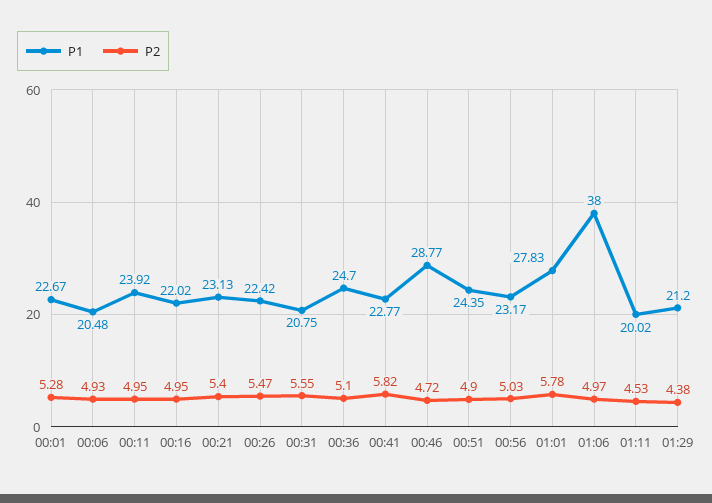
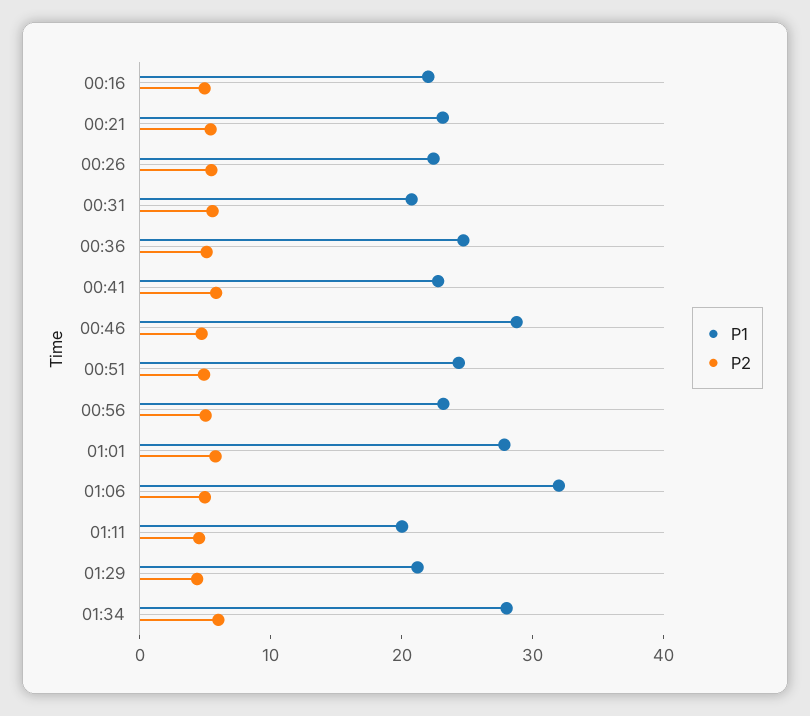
P1, 00:01: 22.67 -> none
P2, 00:01: 5.28 -> none
P1, 00:06: 20.48 -> none
P2, 00:06: 4.93 -> none
P1, 00:11: 23.92 -> none
P2, 00:11: 4.95 -> none
P1, 01:06: 38 -> 32
P1, 01:34: none -> 28
P2, 01:34: none -> 6

